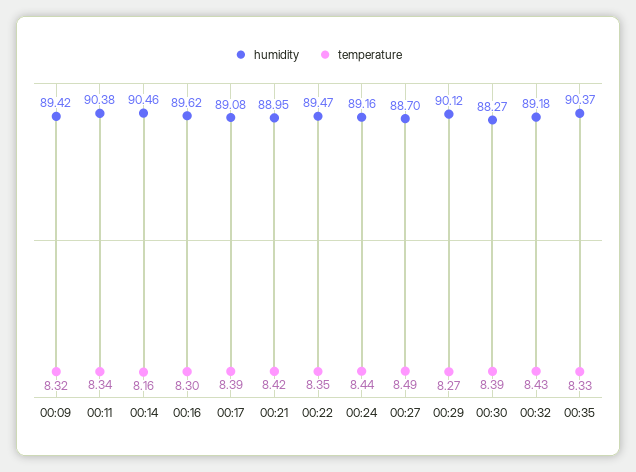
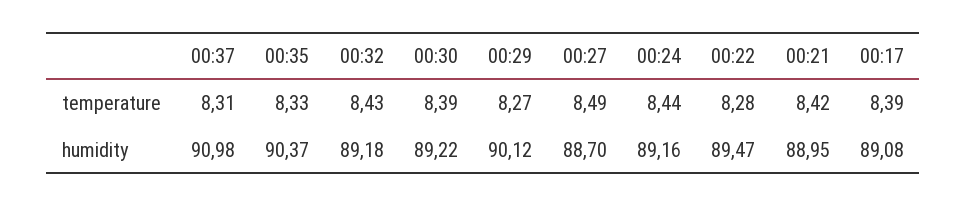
humidity, 00:09: 89.42 -> none
temperature, 00:09: 8.32 -> none
humidity, 00:11: 90.38 -> none
temperature, 00:11: 8.34 -> none
humidity, 00:14: 90.46 -> none
temperature, 00:14: 8.16 -> none
humidity, 00:16: 89.62 -> none
temperature, 00:16: 8.3 -> none
temperature, 00:22: 8.35 -> 8.28
humidity, 00:30: 88.27 -> 89.22
temperature, 00:37: none -> 8.31
humidity, 00:37: none -> 90.98

